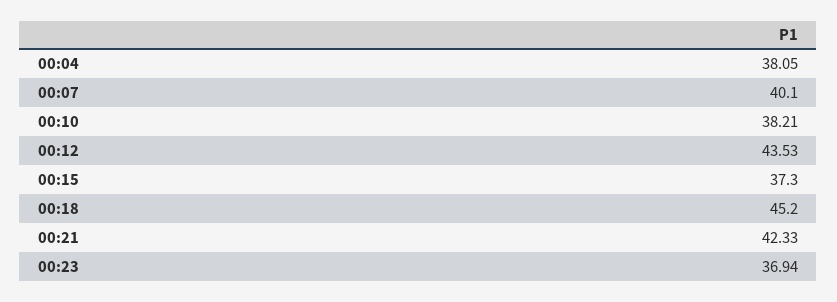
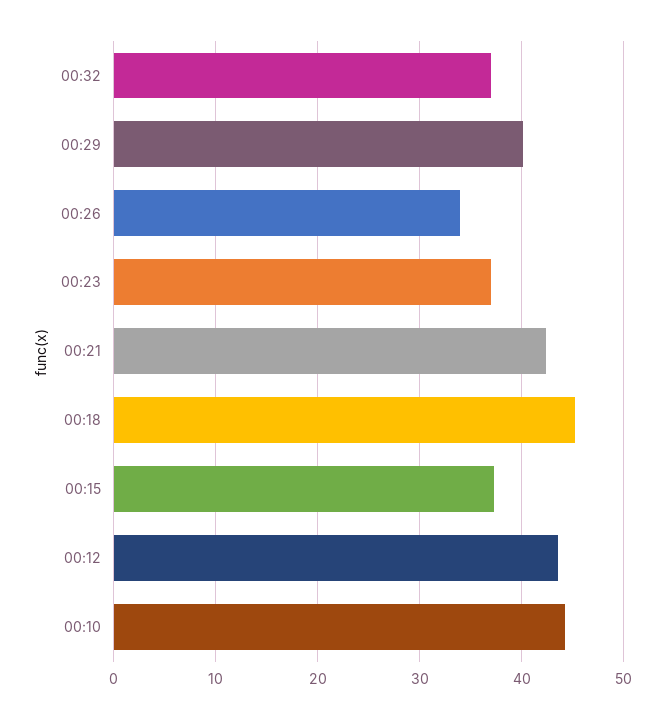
00:04: 38.05 -> none
00:07: 40.1 -> none
00:10: 38.21 -> 44
00:32: none -> 37
00:29: none -> 40
00:26: none -> 34

